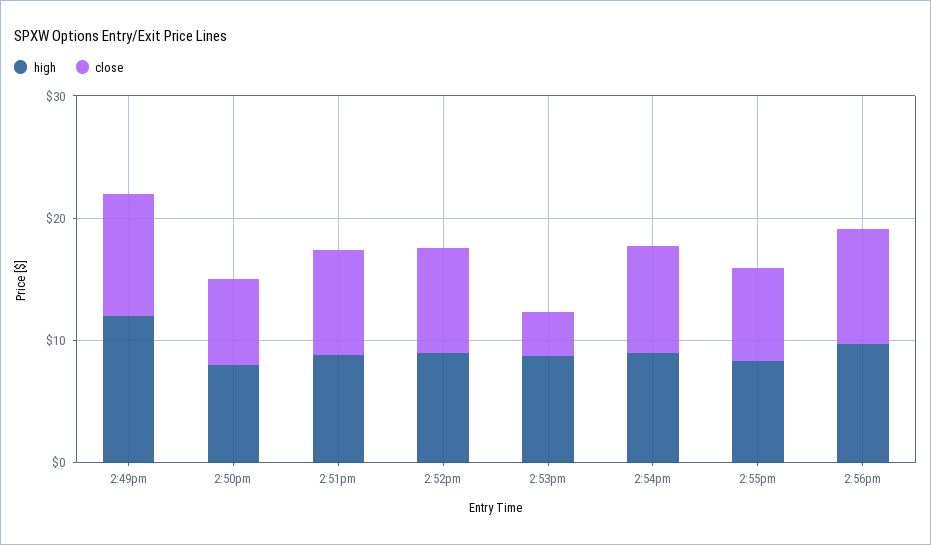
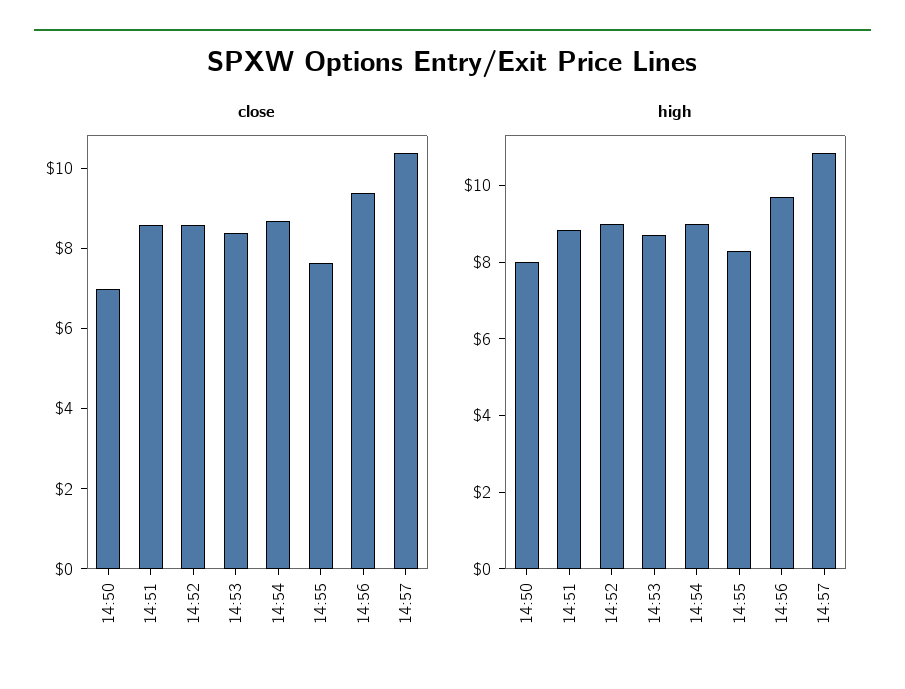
high, 2:49pm: 12 -> none
close, 2:49pm: 10 -> none
close, 2:53pm: 4 -> 8.5
close, 14:57: none -> 10.5
high, 14:57: none -> 11

